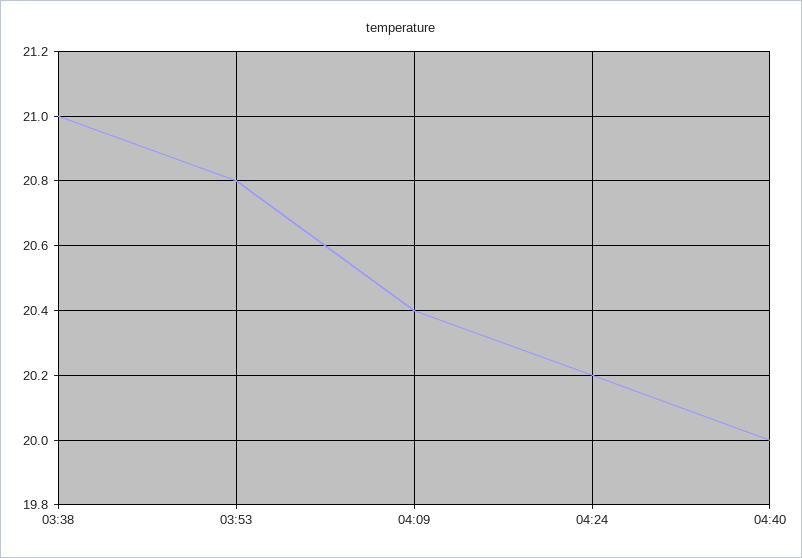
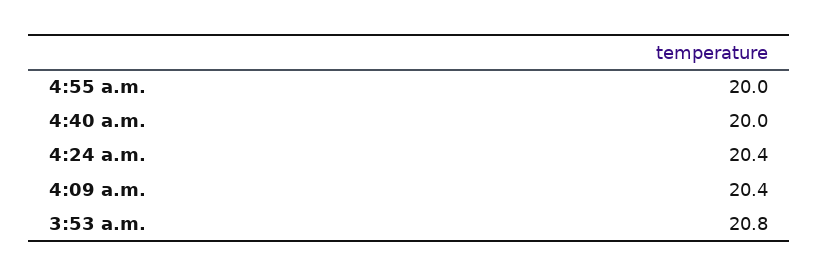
03:38: 21 -> none
04:24: 20.2 -> 20.4
4:55 a.m.: none -> 20

